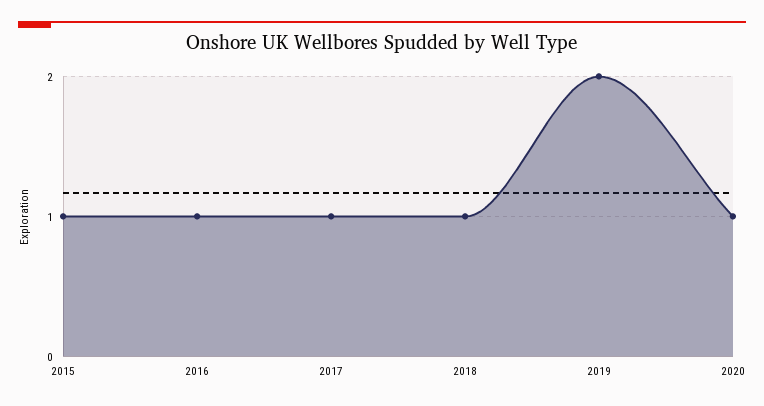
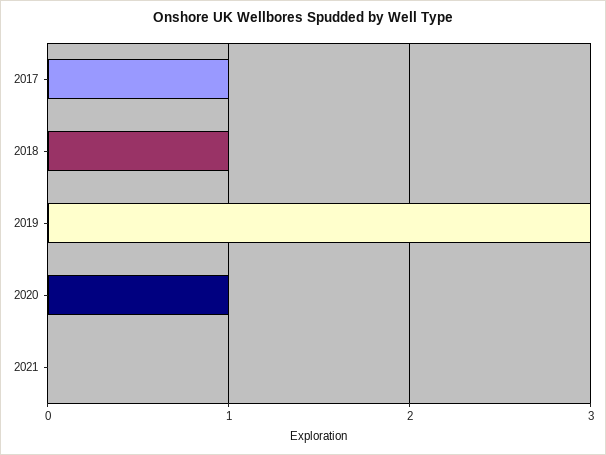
2015: 1 -> none
2016: 1 -> none
2019: 2 -> 3
2021: none -> 0

